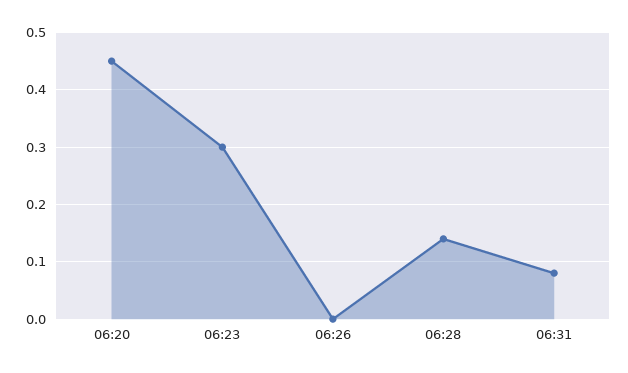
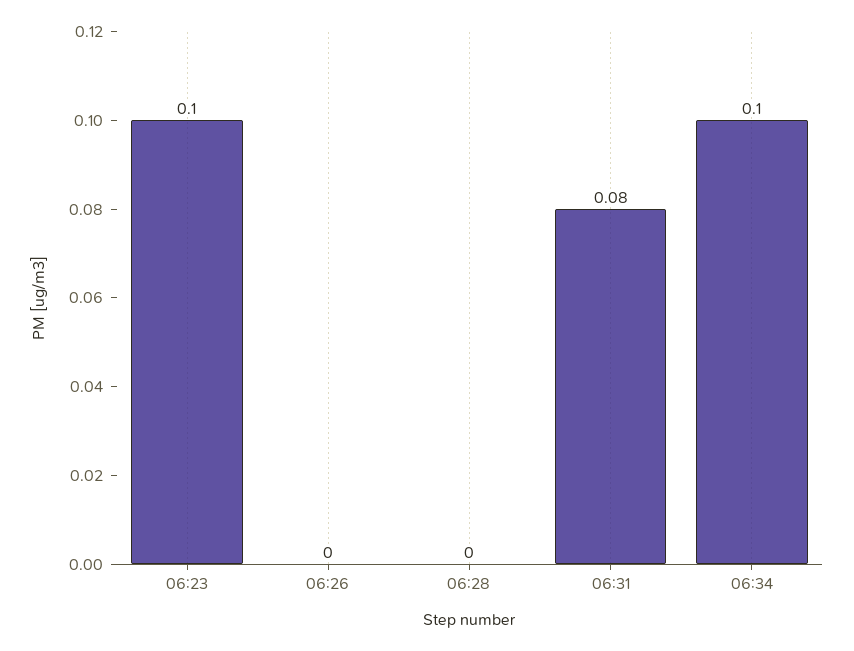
06:20: 0.45 -> none
06:23: 0.3 -> 0.1
06:28: 0.15 -> 0
06:34: none -> 0.1

